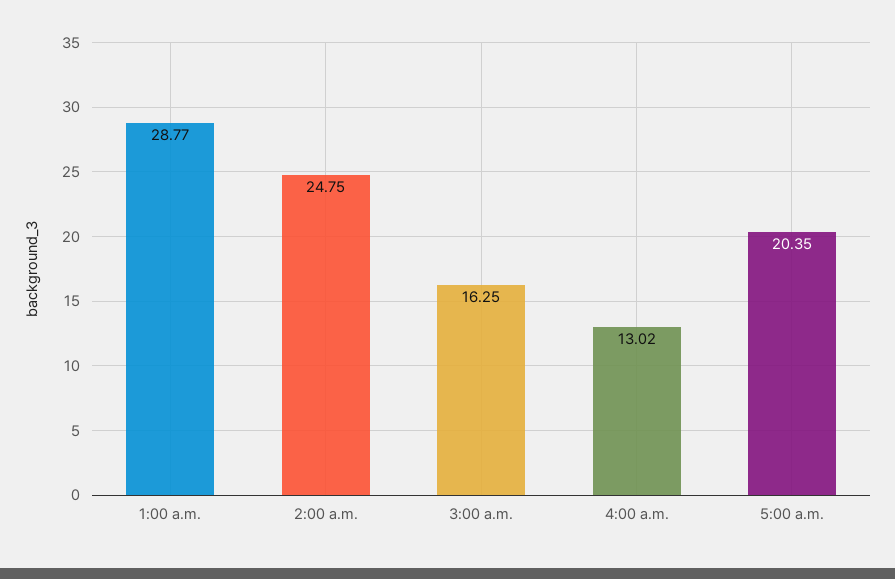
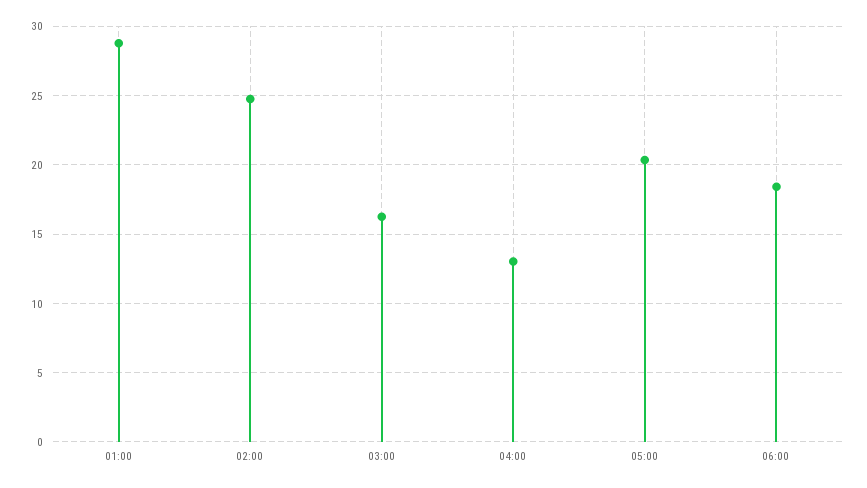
06:00: none -> 18.5

